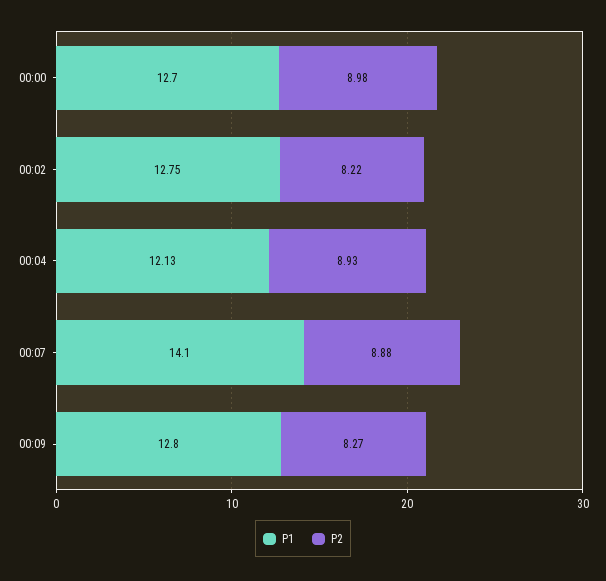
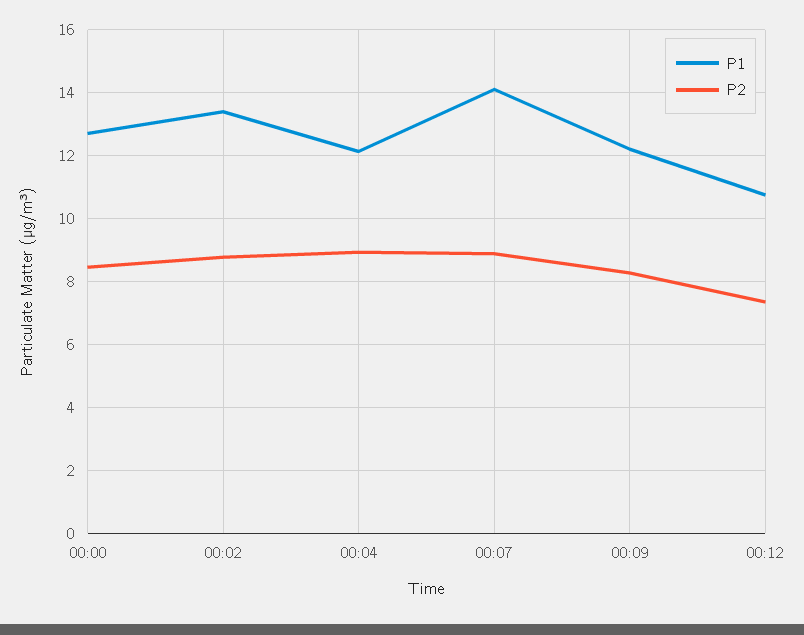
P2, 00:00: 8.98 -> 8.4
P1, 00:02: 12.75 -> 13.4
P2, 00:02: 8.22 -> 8.8
P1, 00:09: 12.8 -> 12.2
P1, 00:12: none -> 10.8
P2, 00:12: none -> 7.4

